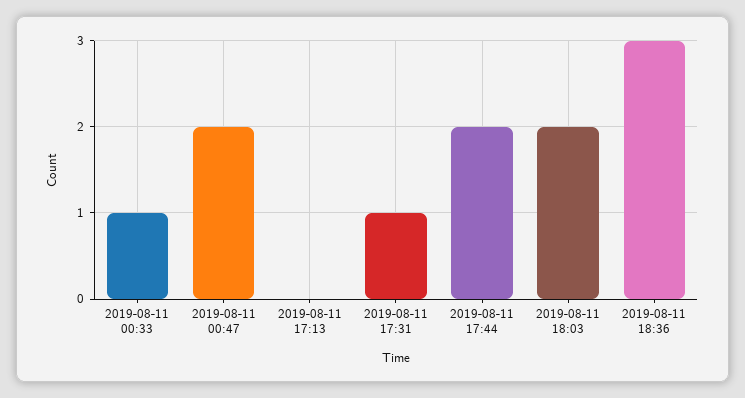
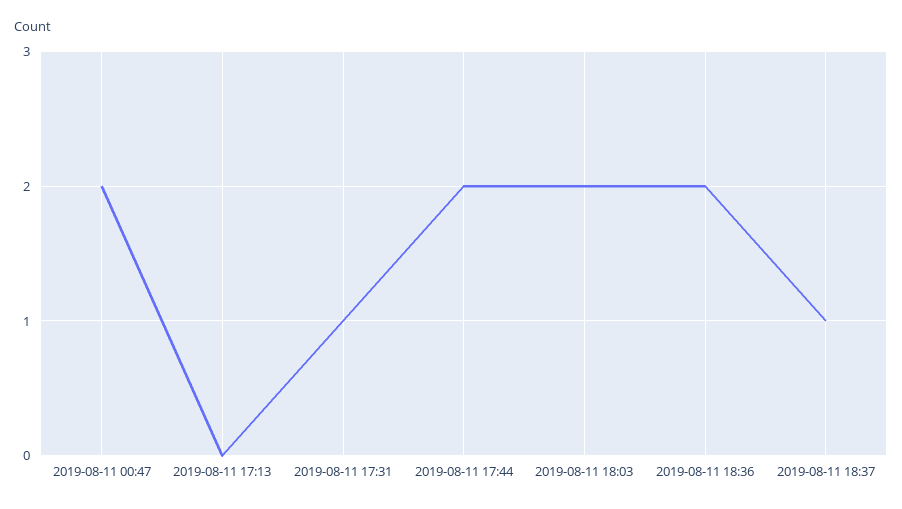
2019-08-11 00:33: 1 -> none
2019-08-11 18:36: 3 -> 2
2019-08-11 18:37: none -> 1

